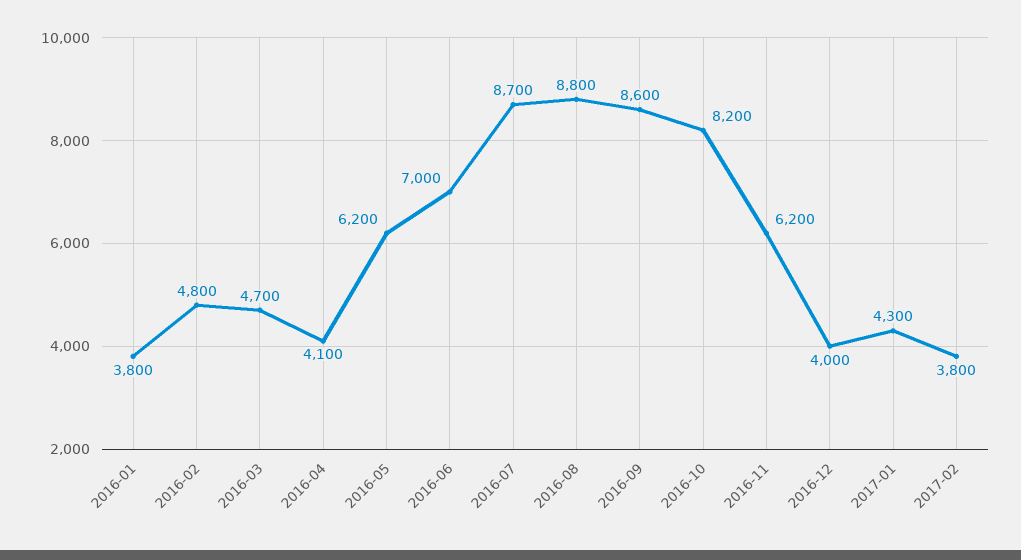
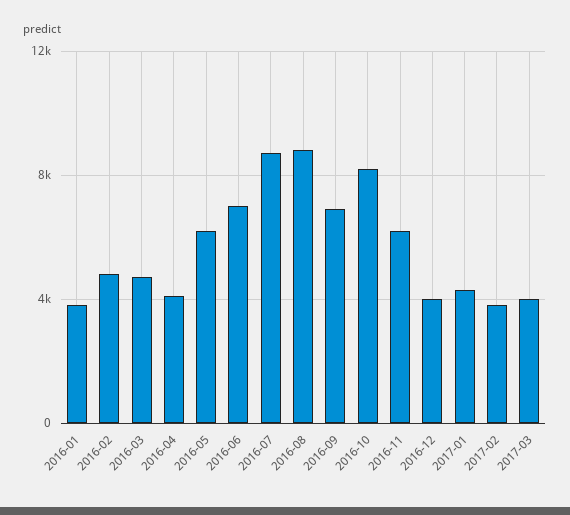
2016-09: 8600 -> 7000
2017-03: none -> 4000

